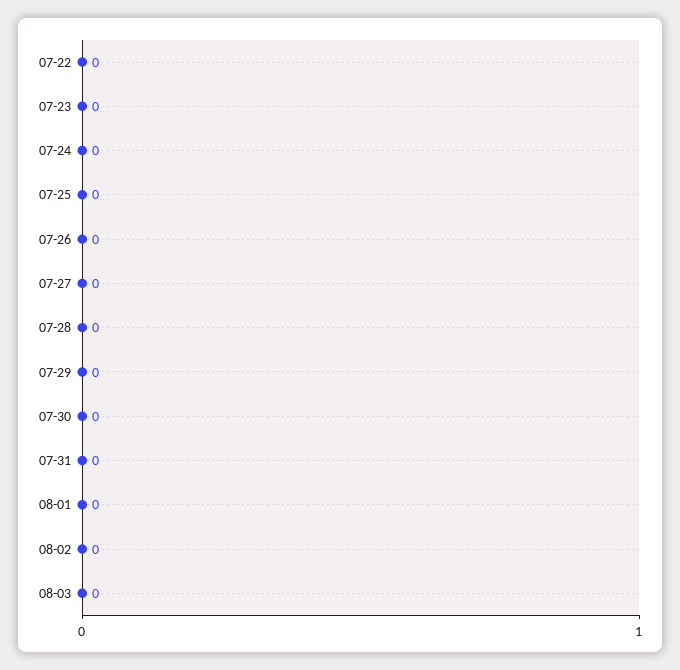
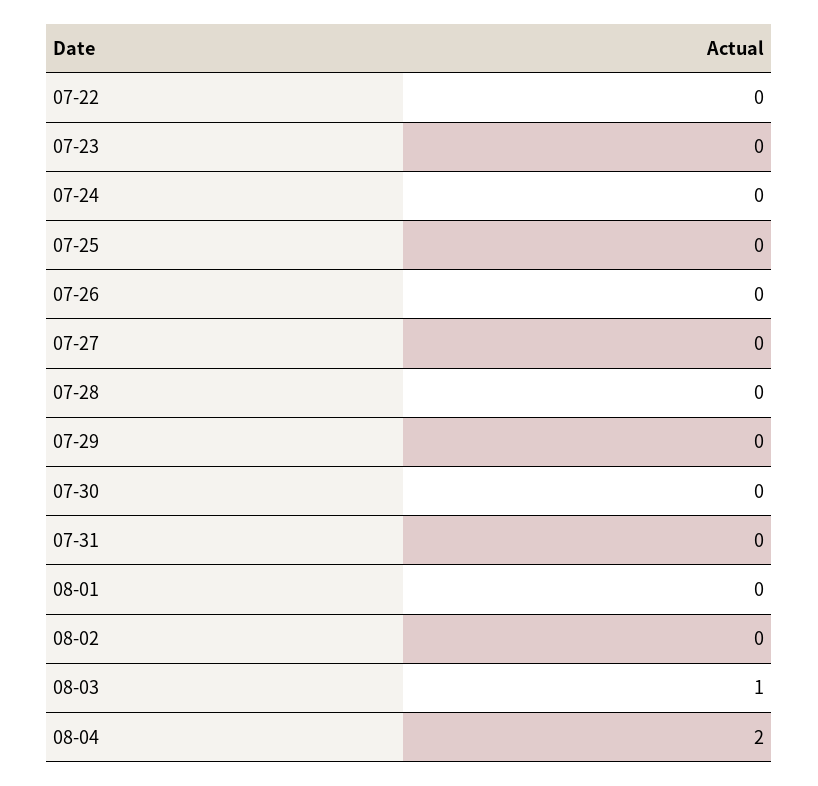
08-03: 0 -> 1
08-04: none -> 2

